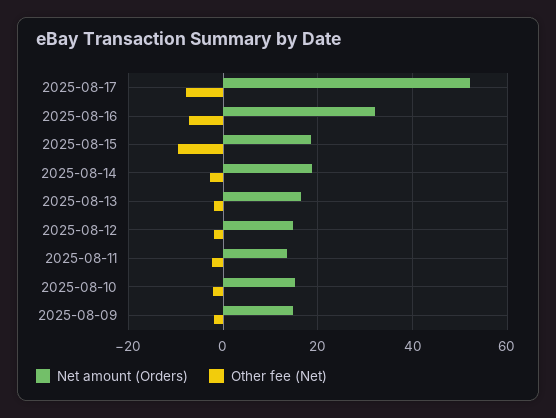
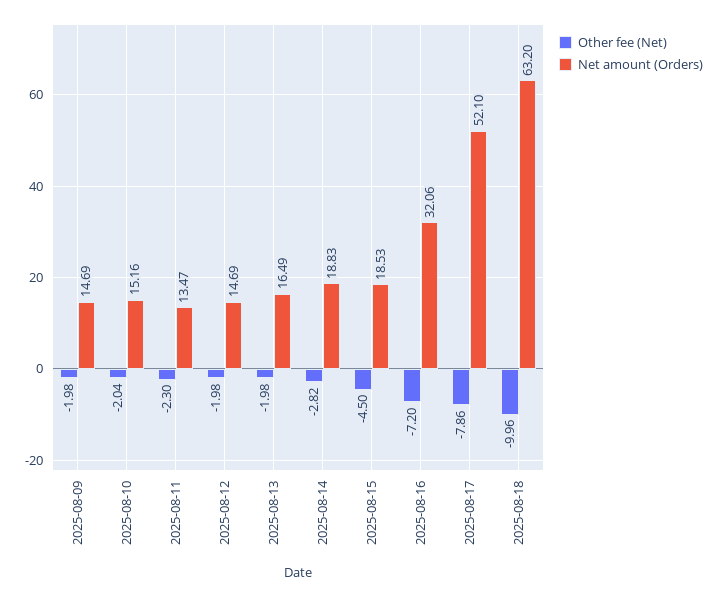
Other fee (Net), 2025-08-15: -10 -> -4.5
Other fee (Net), 2025-08-18: none -> -9.96
Net amount (Orders), 2025-08-18: none -> 63.2

